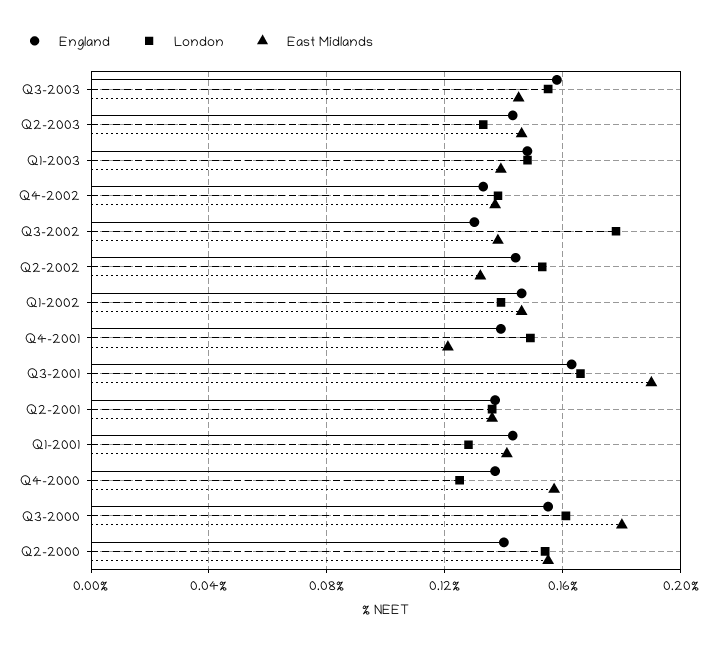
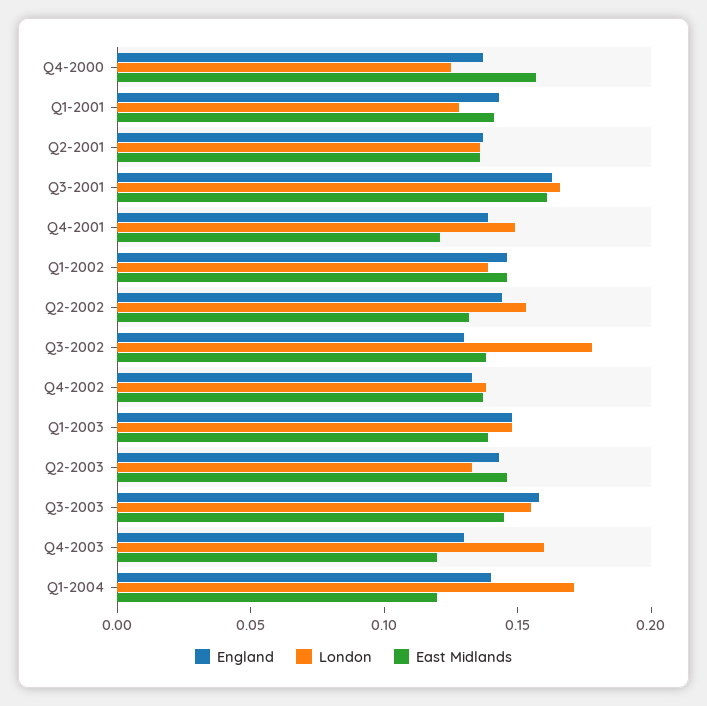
East Midlands, Q3-2001: 0.19 -> 0.16
England, Q3-2000: 0.155 -> none
London, Q3-2000: 0.16 -> none
East Midlands, Q3-2000: 0.18 -> none
England, Q2-2000: 0.14 -> none
London, Q2-2000: 0.155 -> none
East Midlands, Q2-2000: 0.155 -> none
England, Q4-2003: none -> 0.13
London, Q4-2003: none -> 0.16
East Midlands, Q4-2003: none -> 0.12
England, Q1-2004: none -> 0.14
London, Q1-2004: none -> 0.17
East Midlands, Q1-2004: none -> 0.12

